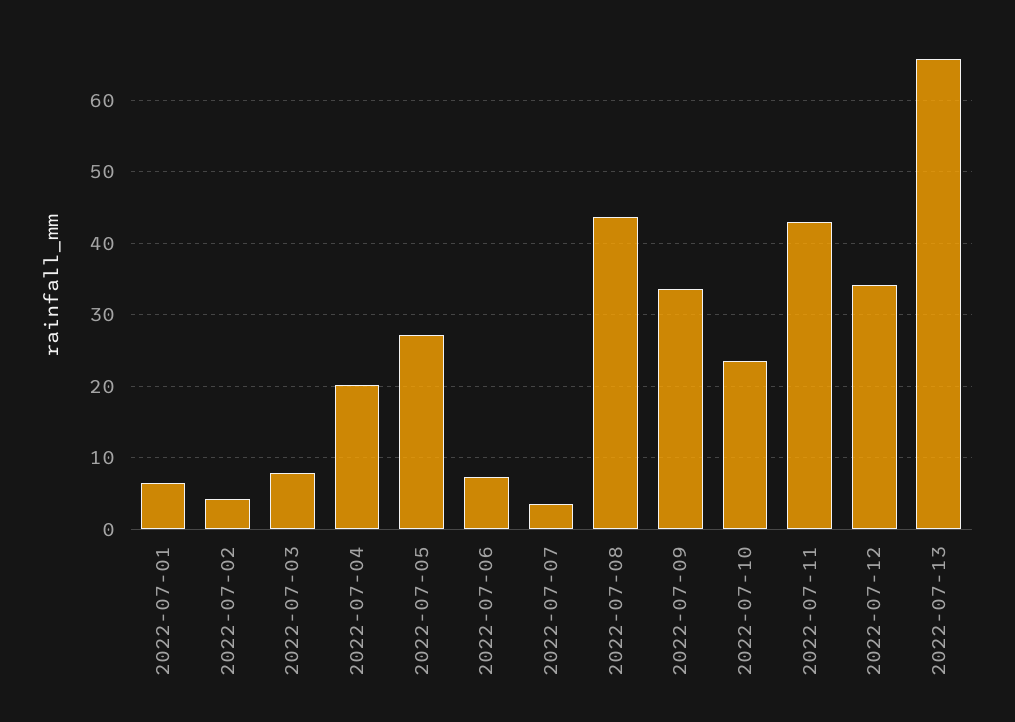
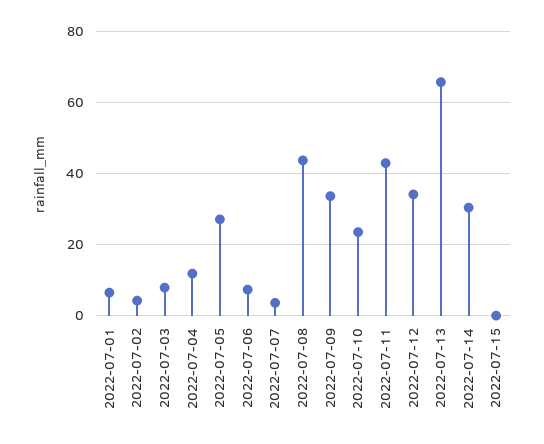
2022-07-04: 20 -> 12
2022-07-14: none -> 30
2022-07-15: none -> 0

